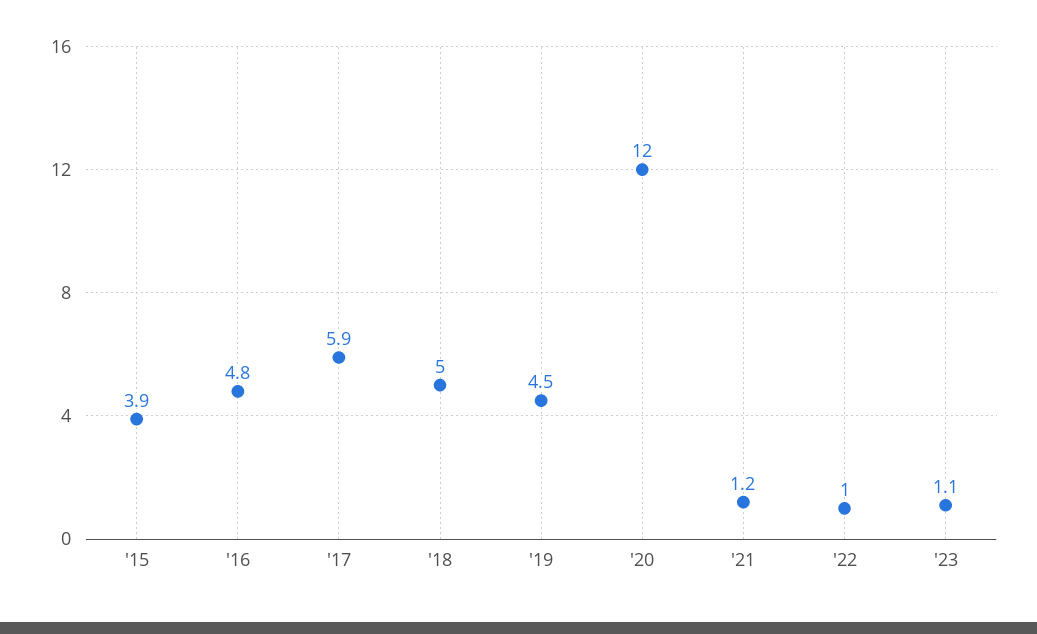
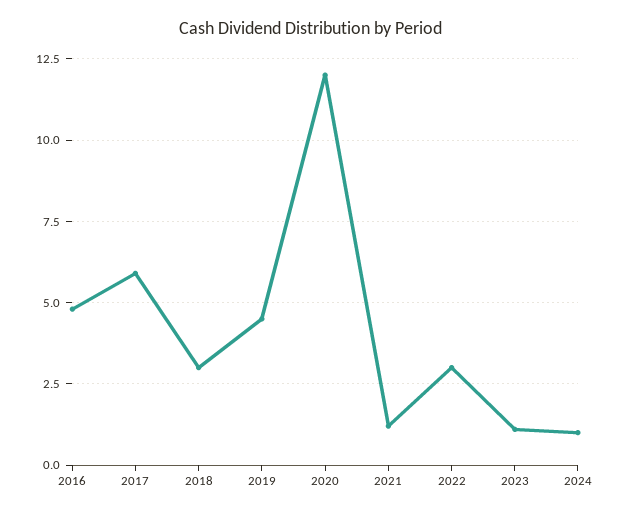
'15: 3.9 -> none
'18: 5 -> 3
'22: 1 -> 3
2024: none -> 1

